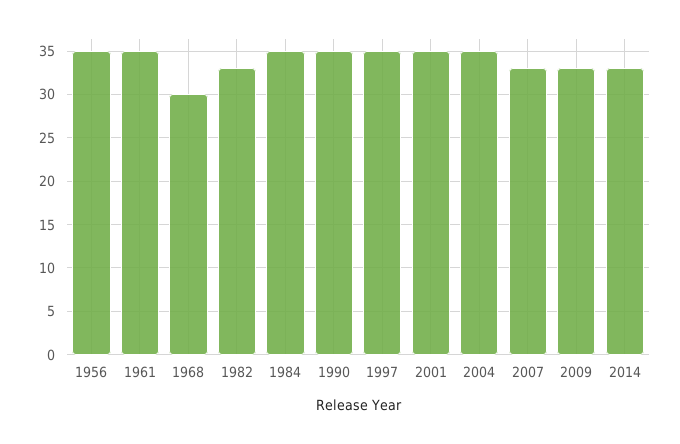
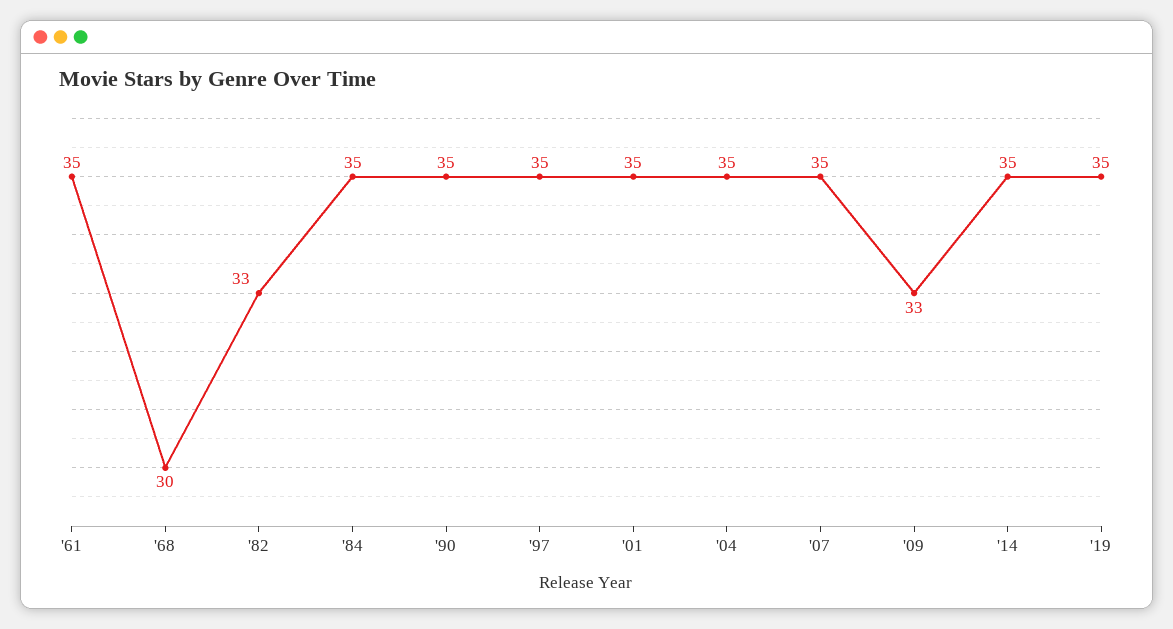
1956: 35 -> none
2007: 33 -> 35
2014: 33 -> 35
'19: none -> 35

